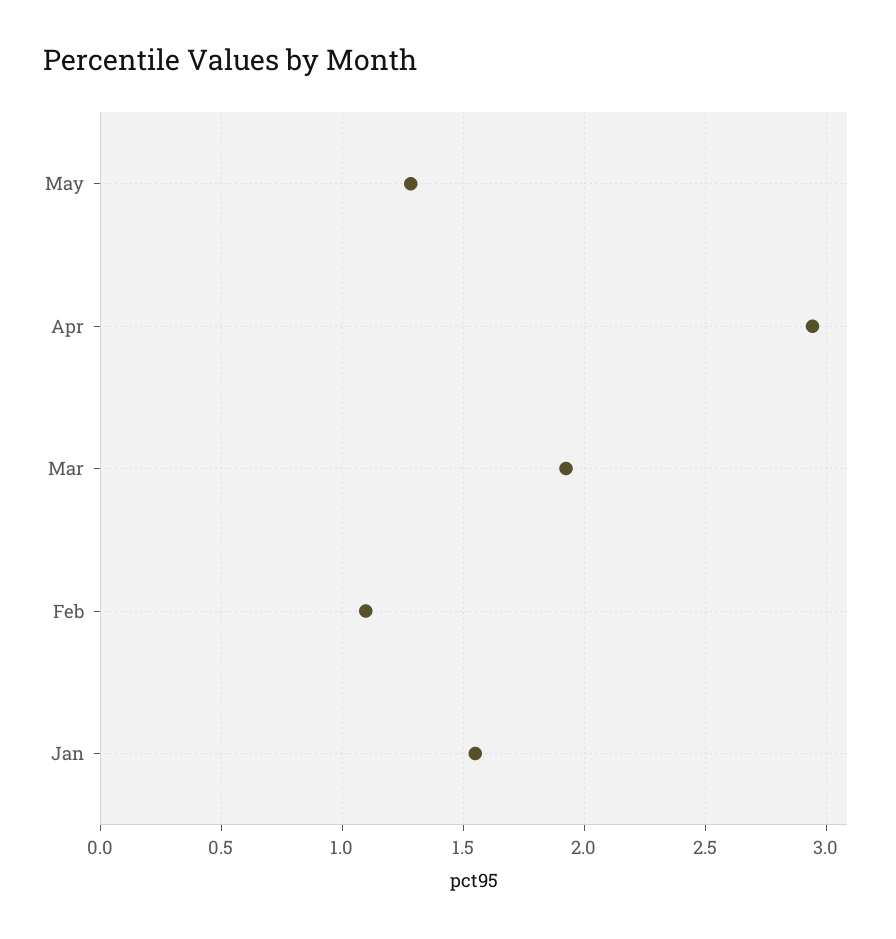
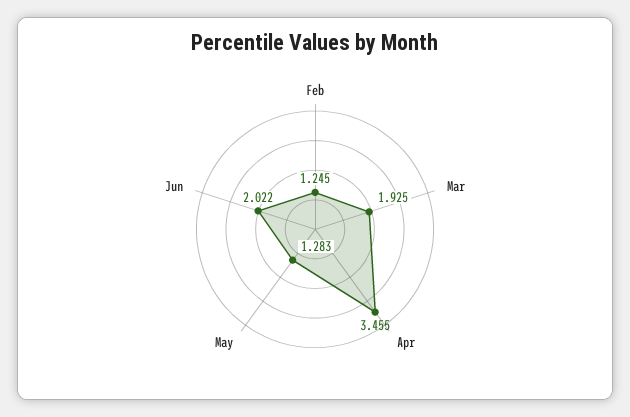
Apr: 2.95 -> 3.455
Feb: 1.1 -> 1.245
Jan: 1.55 -> none
Jun: none -> 2.022

